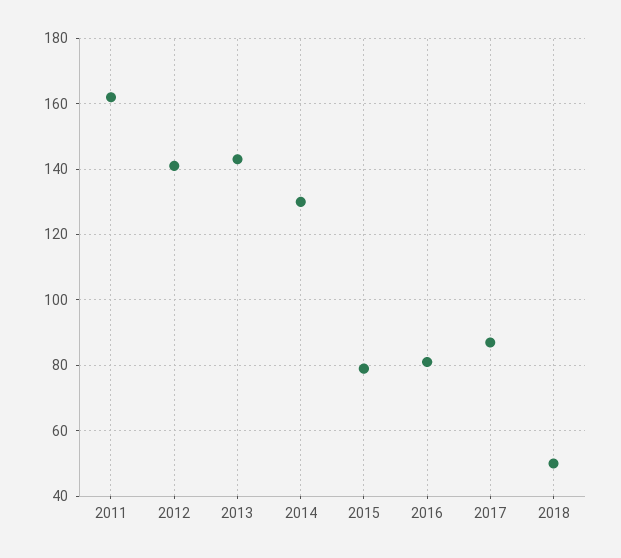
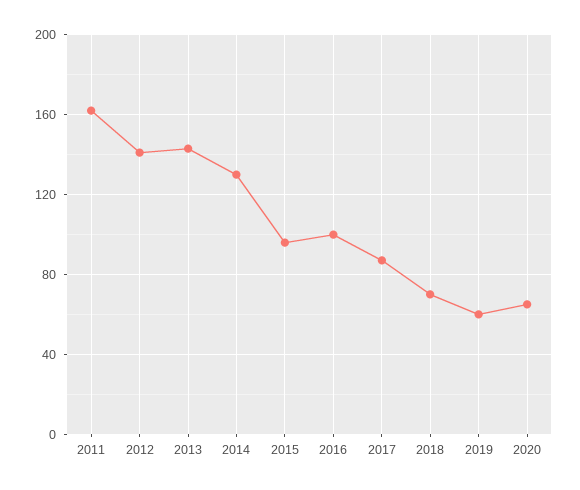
2015: 80 -> 95
2016: 80 -> 100
2018: 50 -> 70
2019: none -> 60
2020: none -> 65

